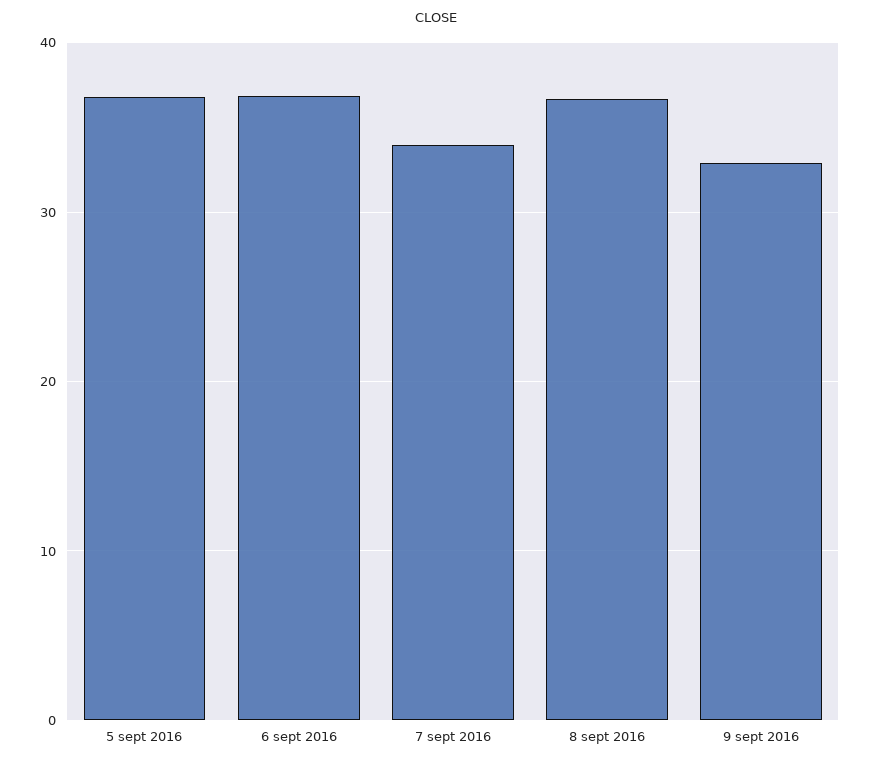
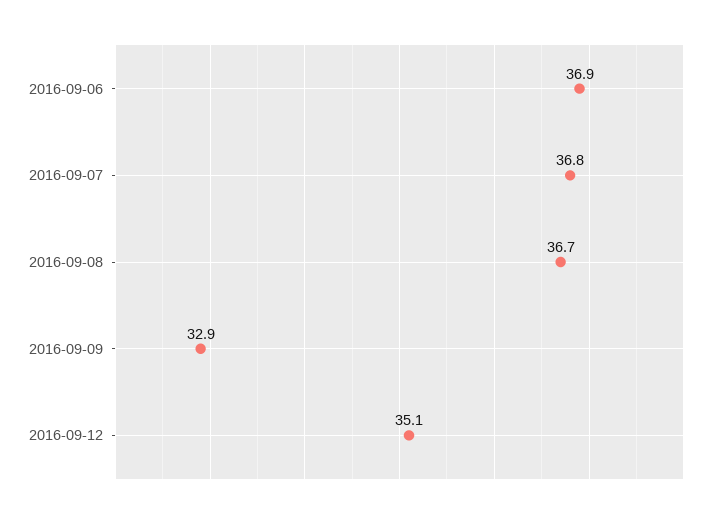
5 sept 2016: 37 -> none
7 sept 2016: 34 -> 36.8
2016-09-12: none -> 35.1

